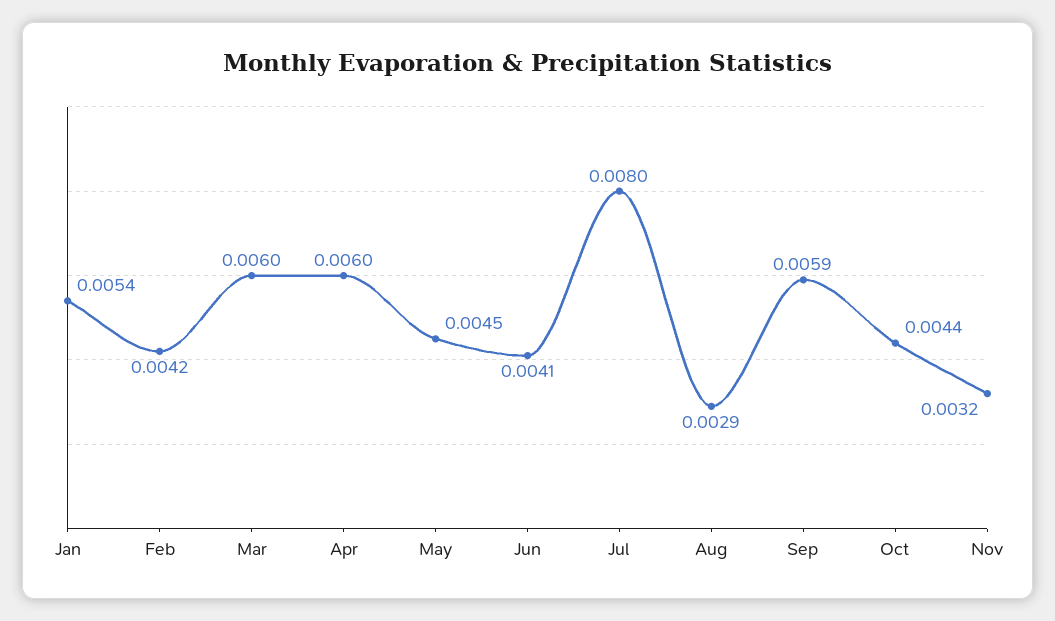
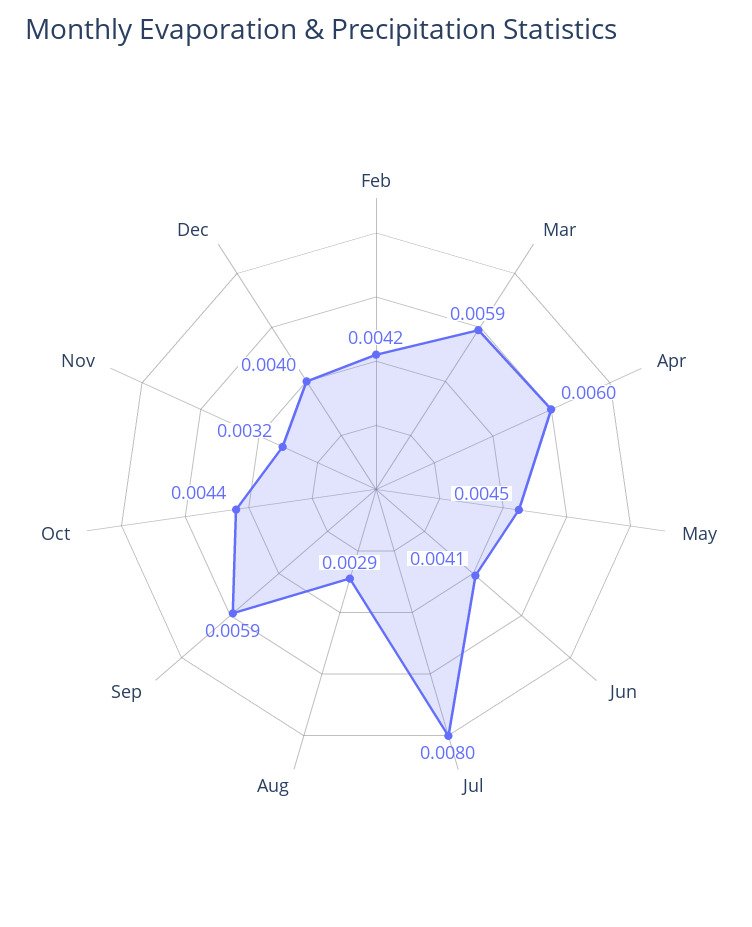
Jan: 0.0054 -> none
Mar: 0.006 -> 0.0059
Dec: none -> 0.004

